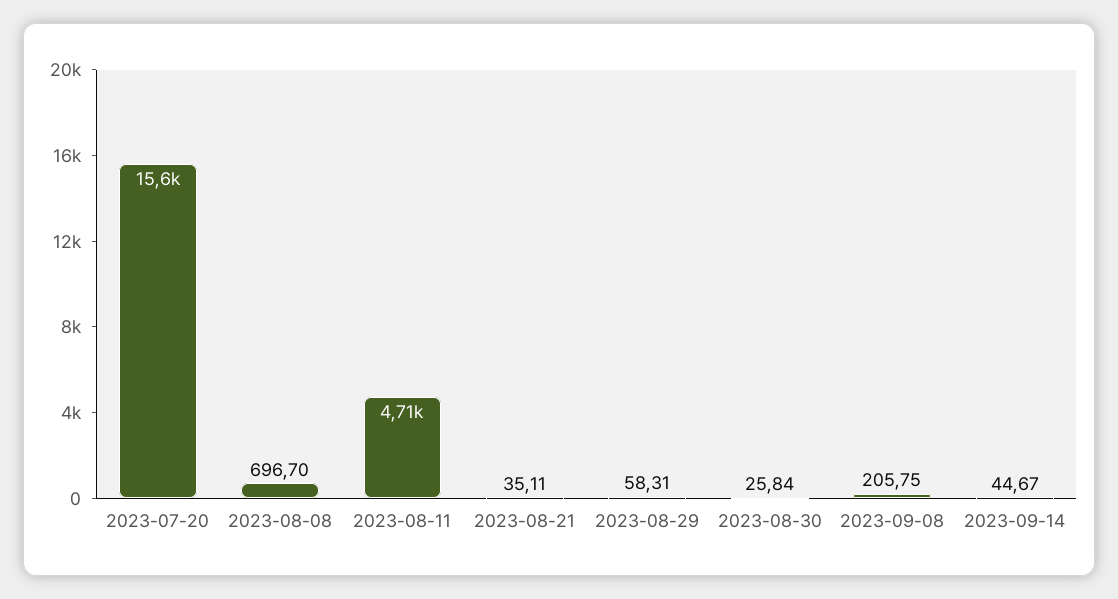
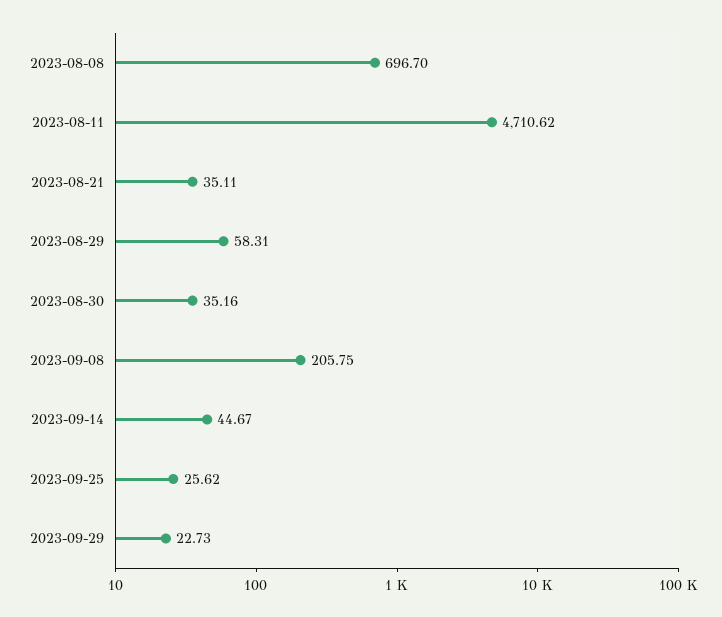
2023-07-20: 15600 -> none
2023-08-30: 25.84 -> 35.16
2023-09-25: none -> 25.62
2023-09-29: none -> 22.73

